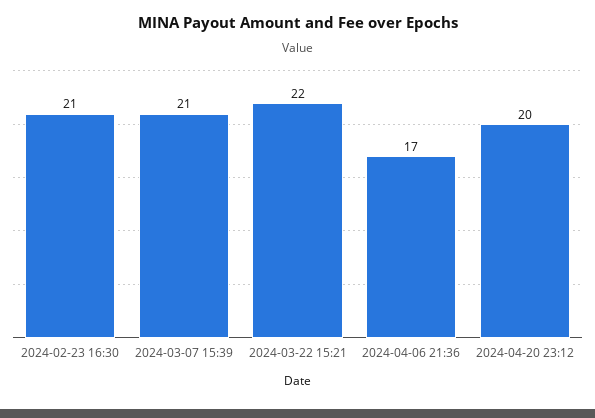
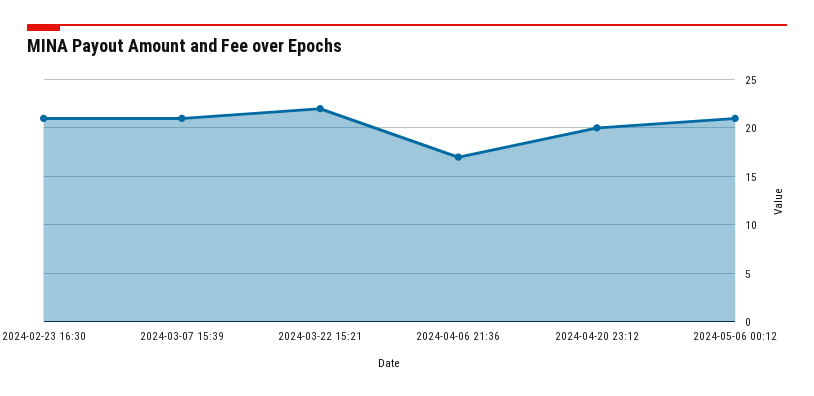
2024-05-06 00:12: none -> 21

